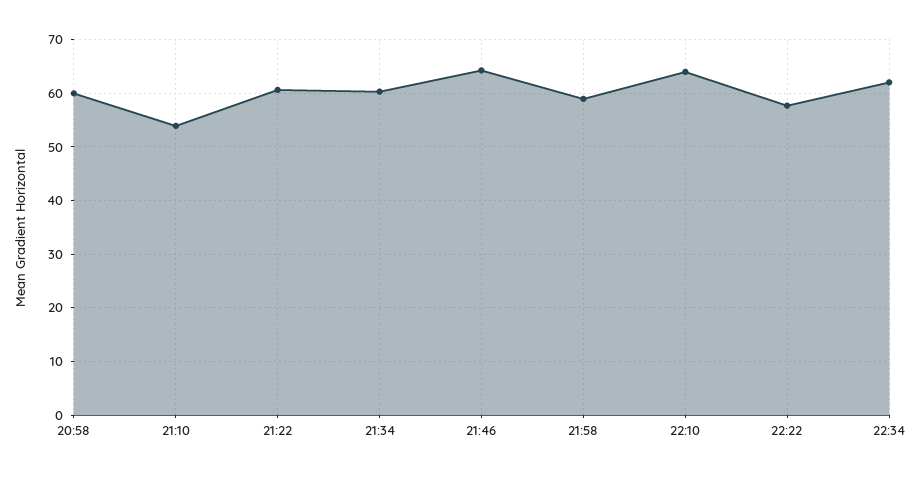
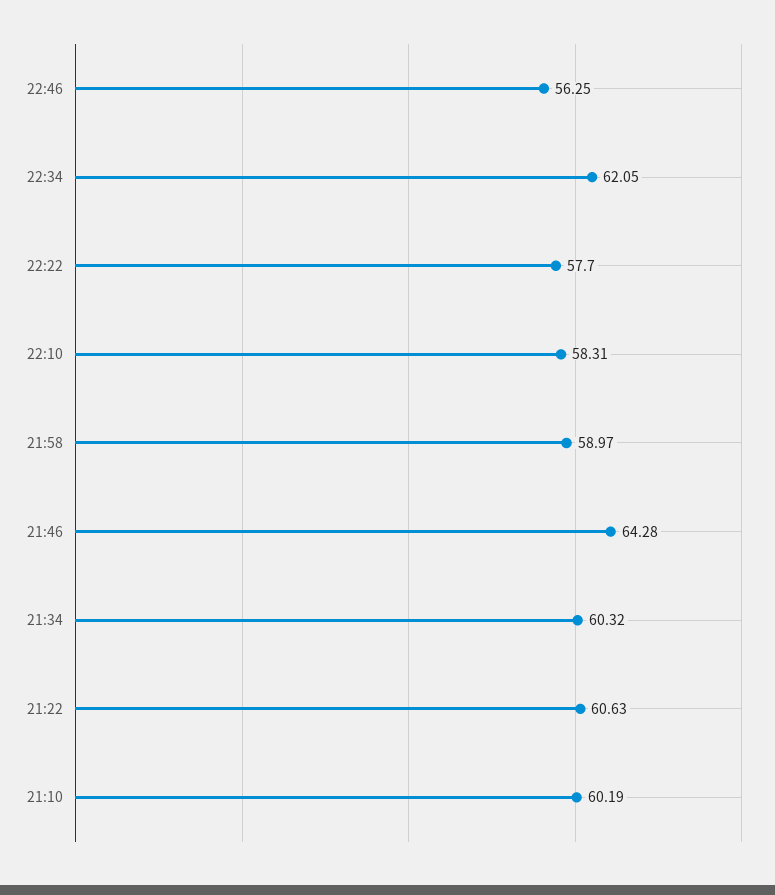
20:58: 60 -> none
21:10: 54 -> 60.19
22:10: 64 -> 58.31
22:46: none -> 56.25

